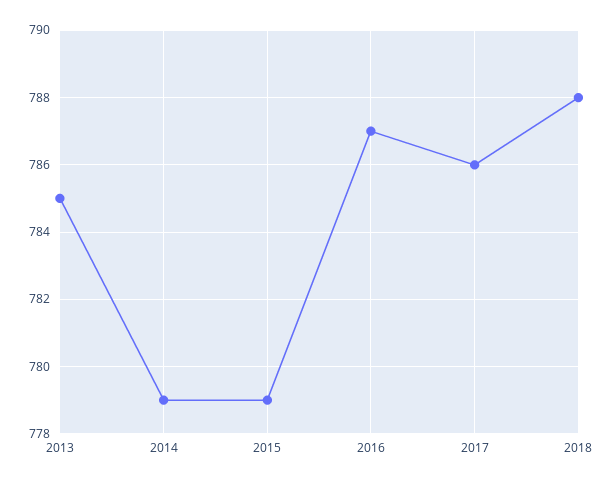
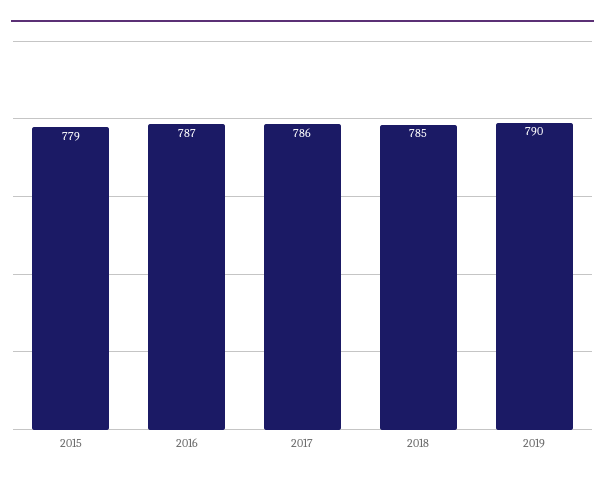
2013: 785 -> none
2014: 779 -> none
2018: 788 -> 785
2019: none -> 790

